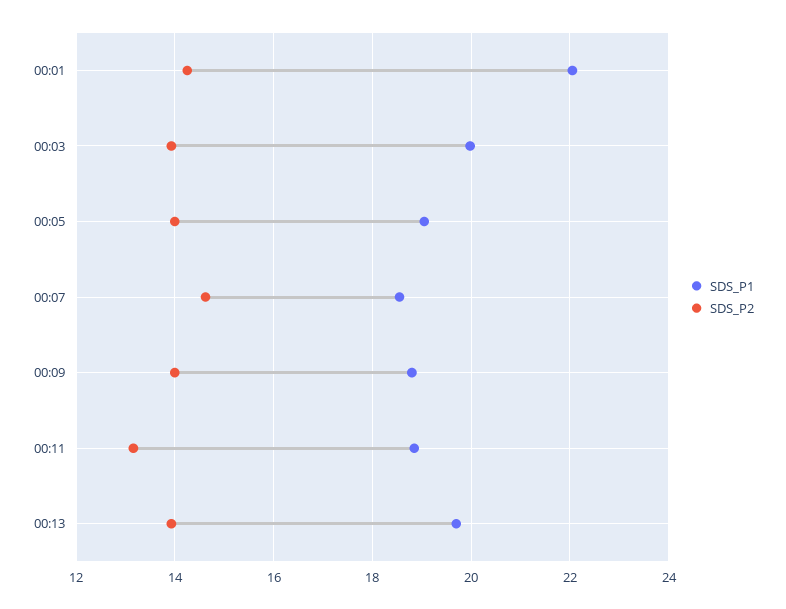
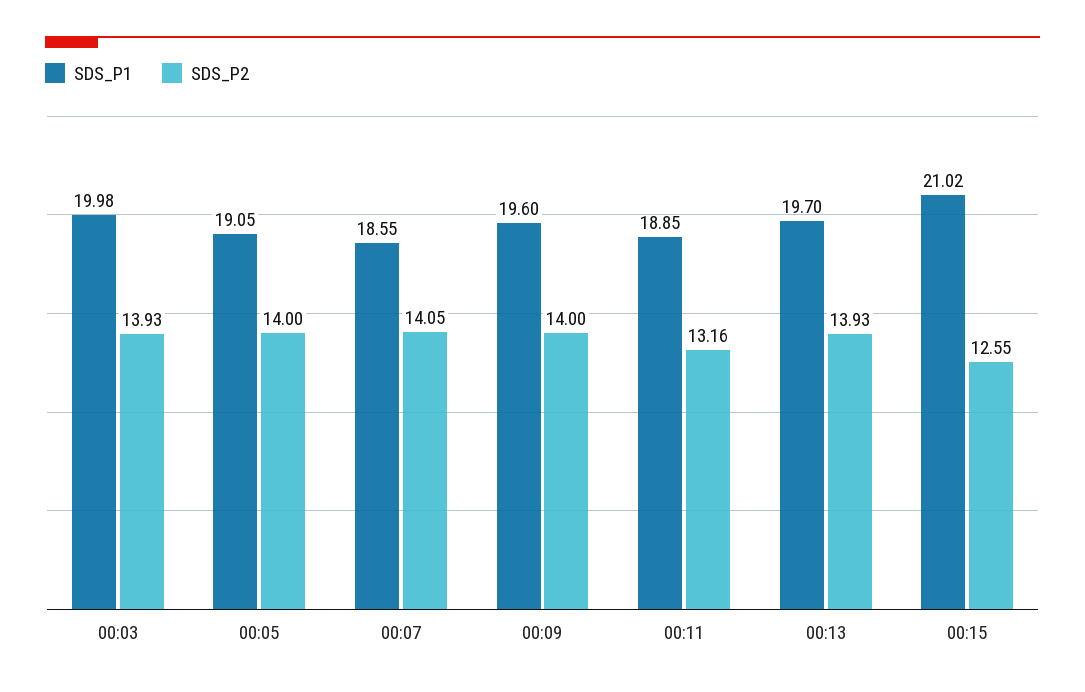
SDS_P1, 00:01: 22 -> none
SDS_P2, 00:01: 14.2 -> none
SDS_P2, 00:07: 14.6 -> 14.05
SDS_P1, 00:09: 18.8 -> 19.6
SDS_P1, 00:15: none -> 21.02
SDS_P2, 00:15: none -> 12.55

